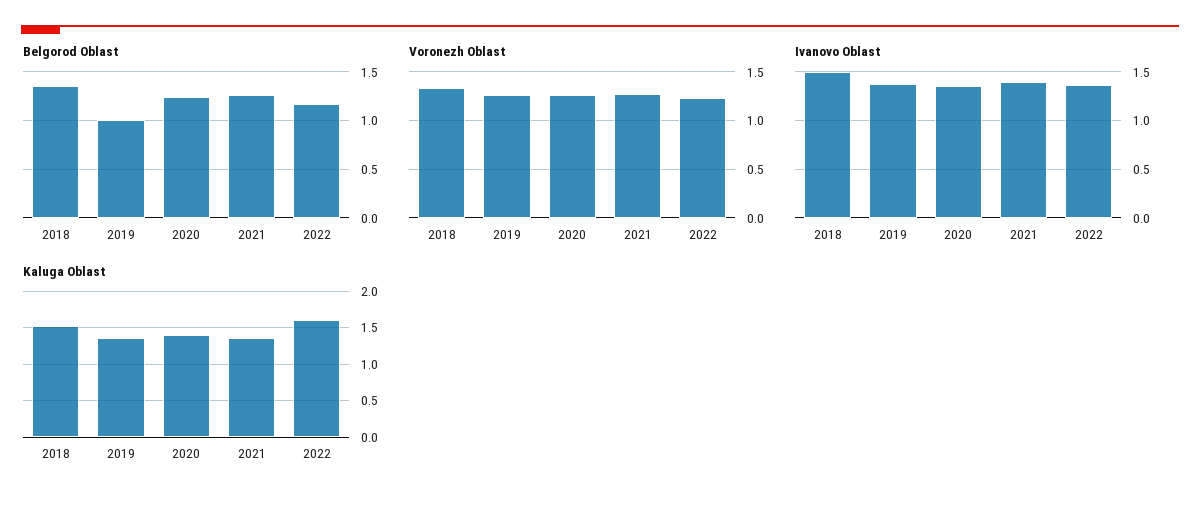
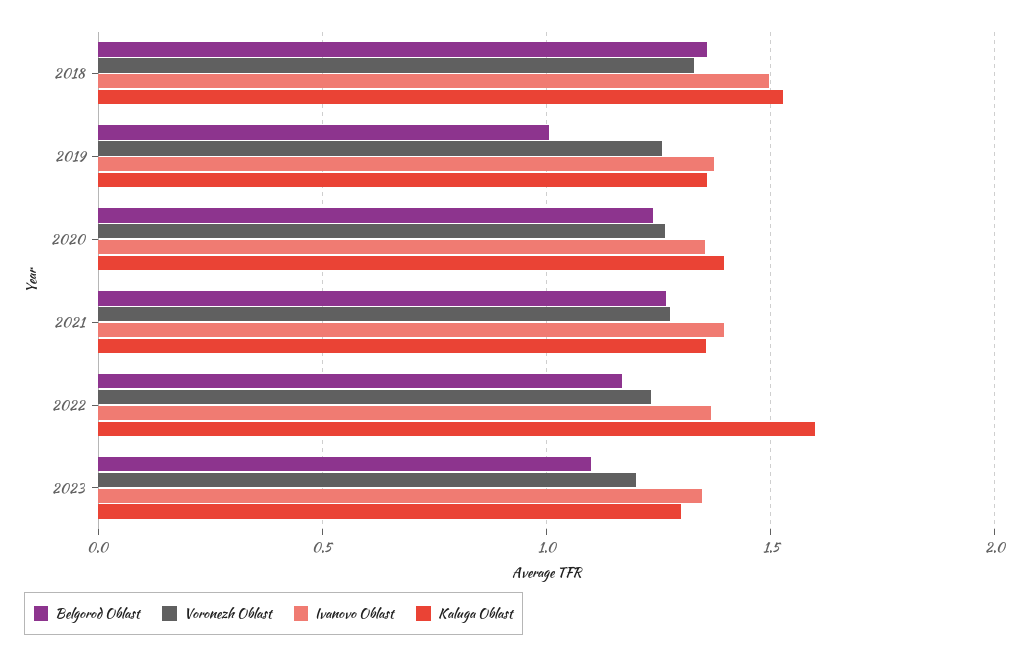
Belgorod Oblast, 2023: none -> 1.1
Voronezh Oblast, 2023: none -> 1.2
Ivanovo Oblast, 2023: none -> 1.35
Kaluga Oblast, 2023: none -> 1.3

